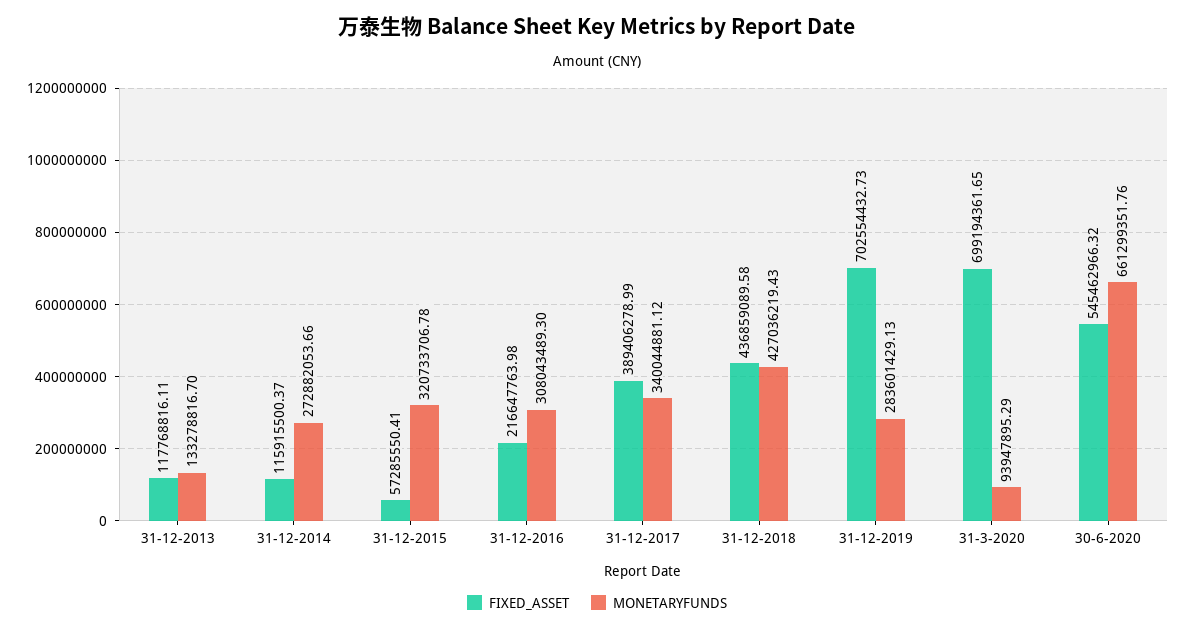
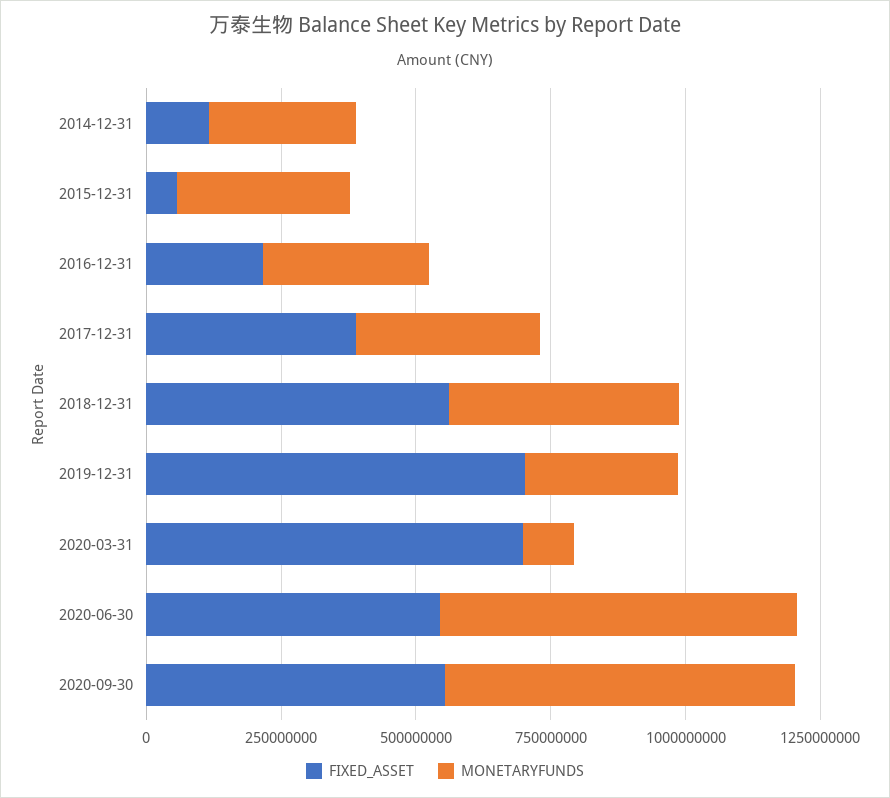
FIXED_ASSET, 31-12-2013: 117768816.11 -> none
MONETARYFUNDS, 31-12-2013: 133278816.7 -> none
FIXED_ASSET, 31-12-2018: 436859089.58 -> 550000000
FIXED_ASSET, 2020-09-30: none -> 550000000
MONETARYFUNDS, 2020-09-30: none -> 650000000

